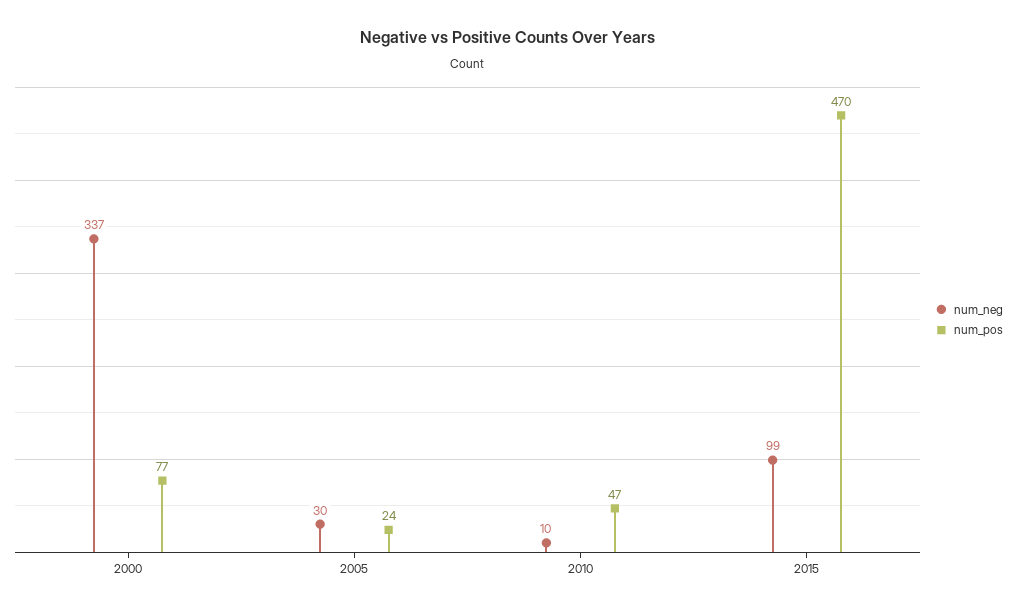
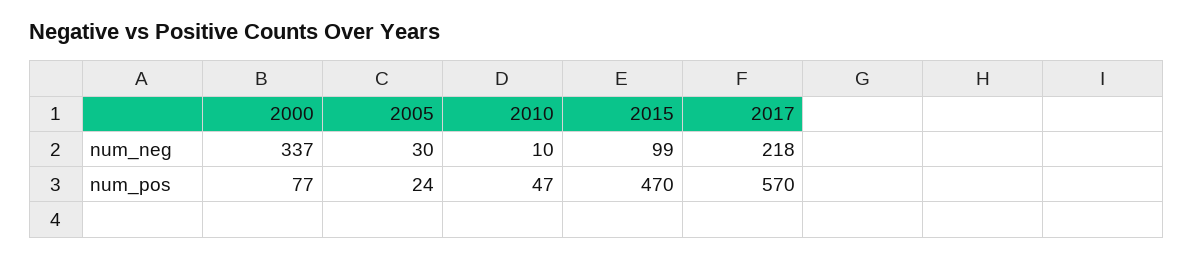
num_neg, 2017: none -> 218
num_pos, 2017: none -> 570

